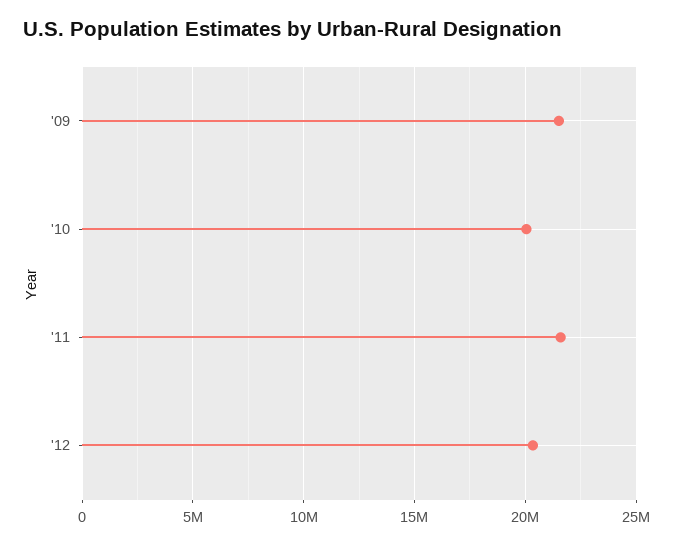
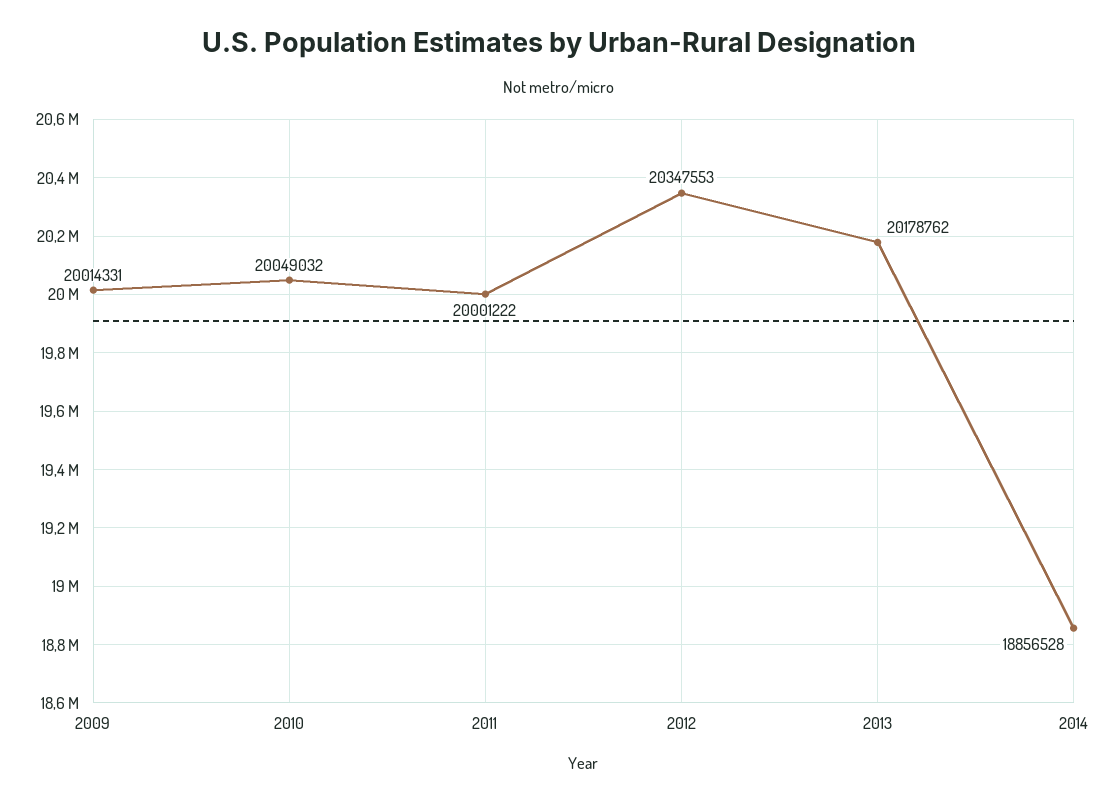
'09: 21500000 -> 20014331
'11: 21500000 -> 20001222
2013: none -> 20178762
2014: none -> 18856528

